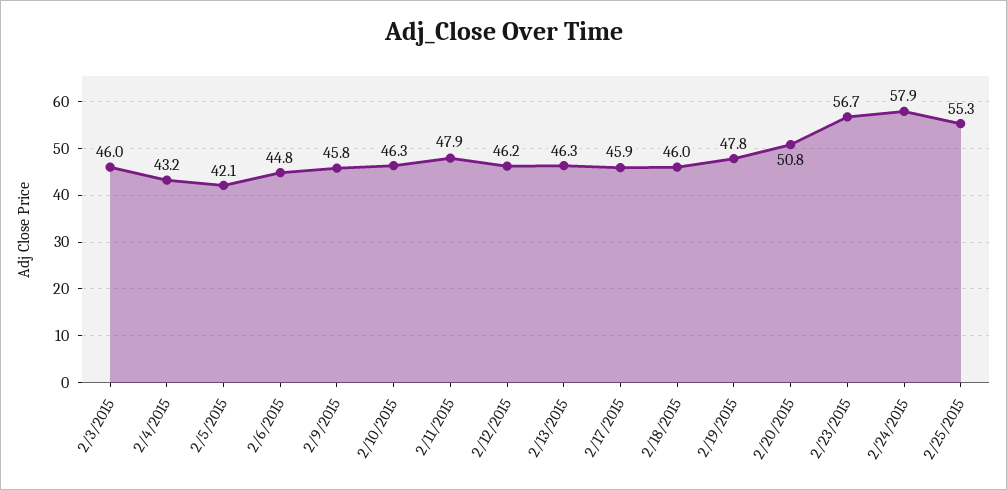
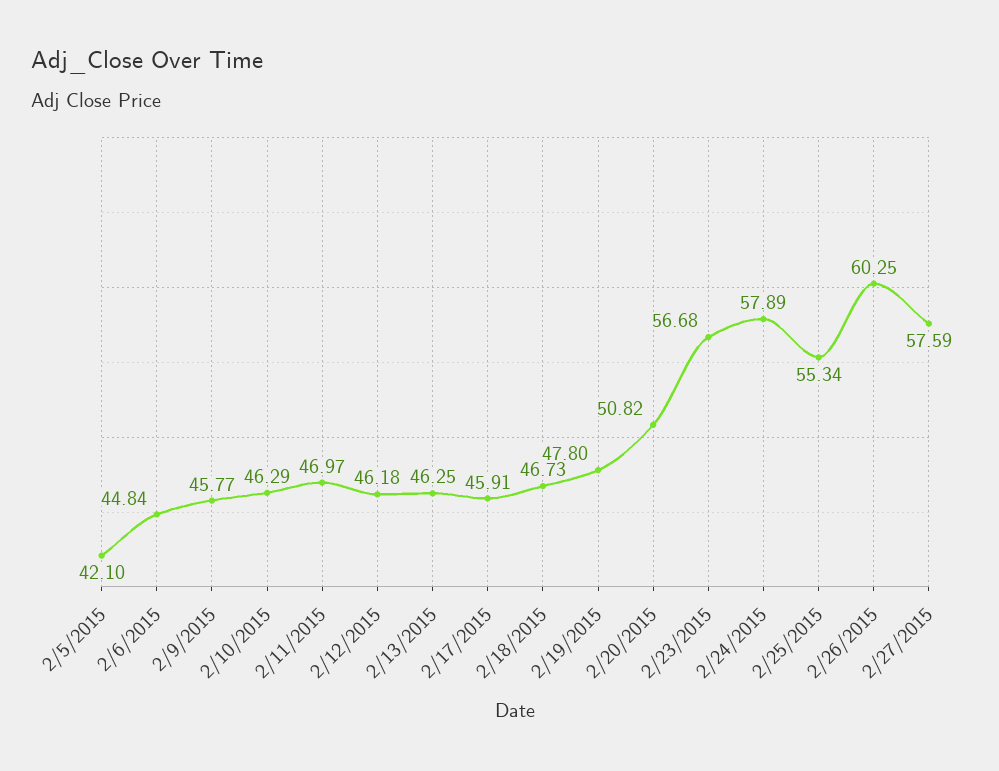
2/3/2015: 46 -> none
2/4/2015: 43.2 -> none
2/11/2015: 47.9 -> 46.97
2/18/2015: 46 -> 46.73
2/26/2015: none -> 60.25
2/27/2015: none -> 57.59

